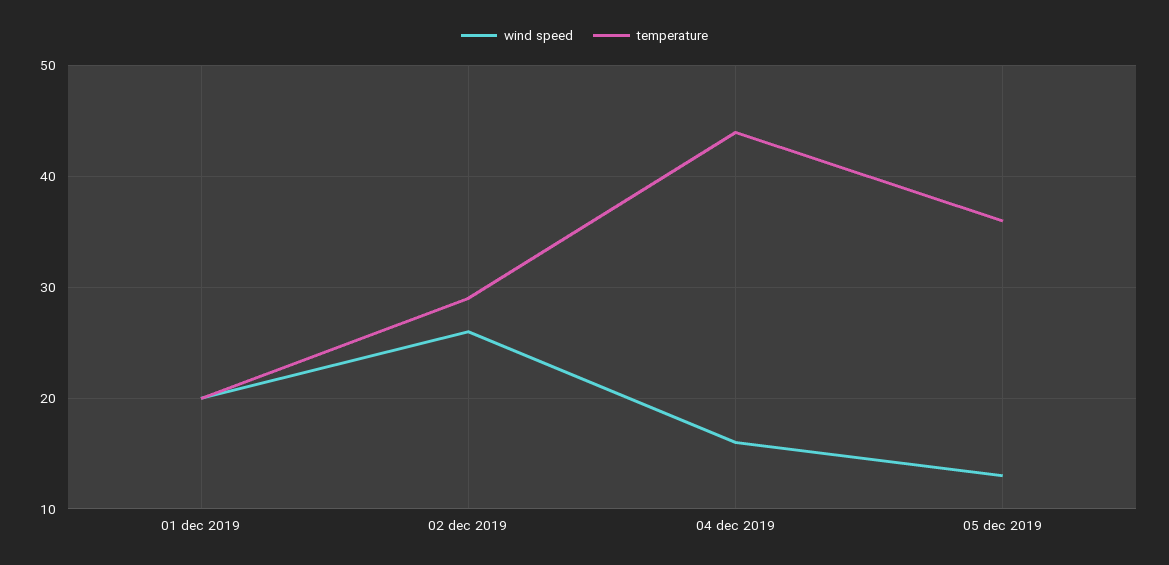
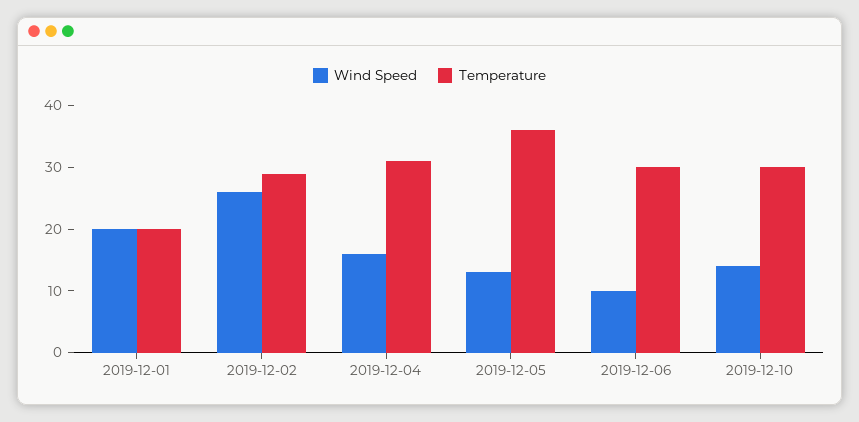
temperature, 04 dec 2019: 44 -> 30
wind speed, 2019-12-06: none -> 10
temperature, 2019-12-06: none -> 30
wind speed, 2019-12-10: none -> 15
temperature, 2019-12-10: none -> 30

